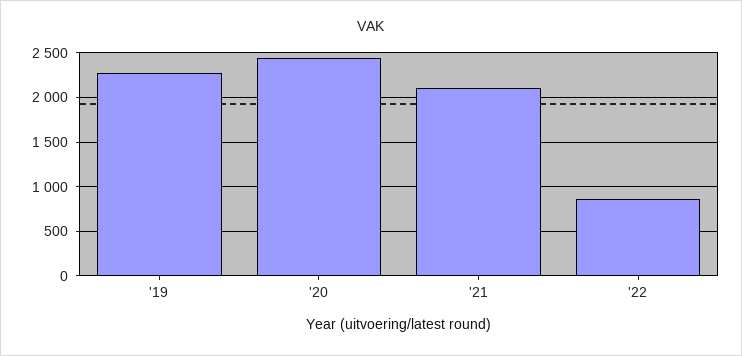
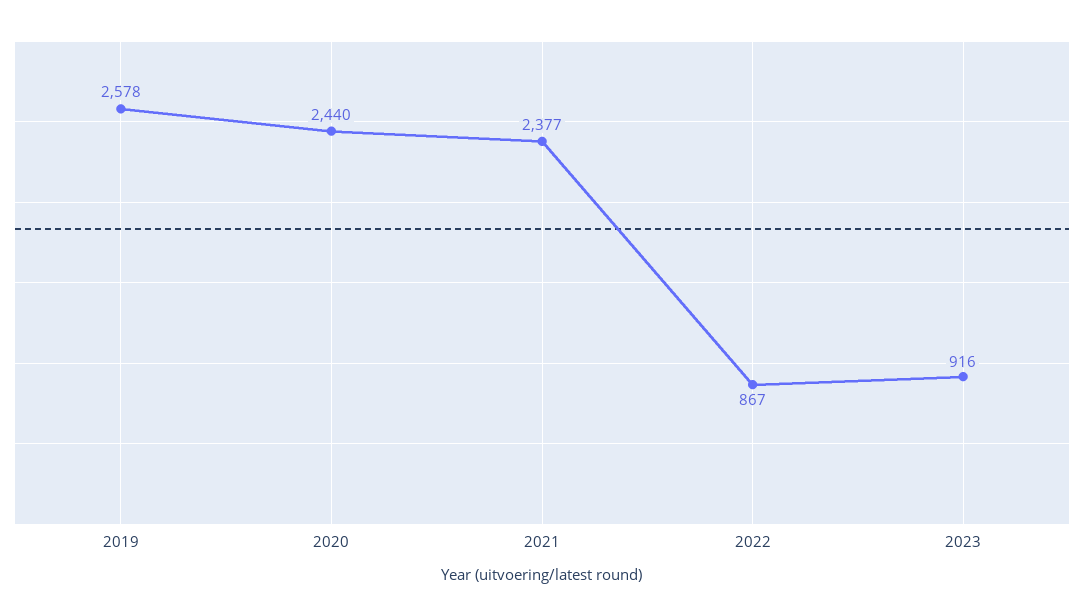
'19: 2300 -> 2578
'21: 2100 -> 2377
2023: none -> 916

